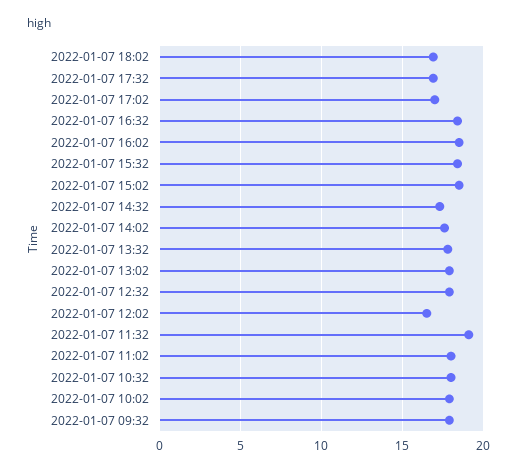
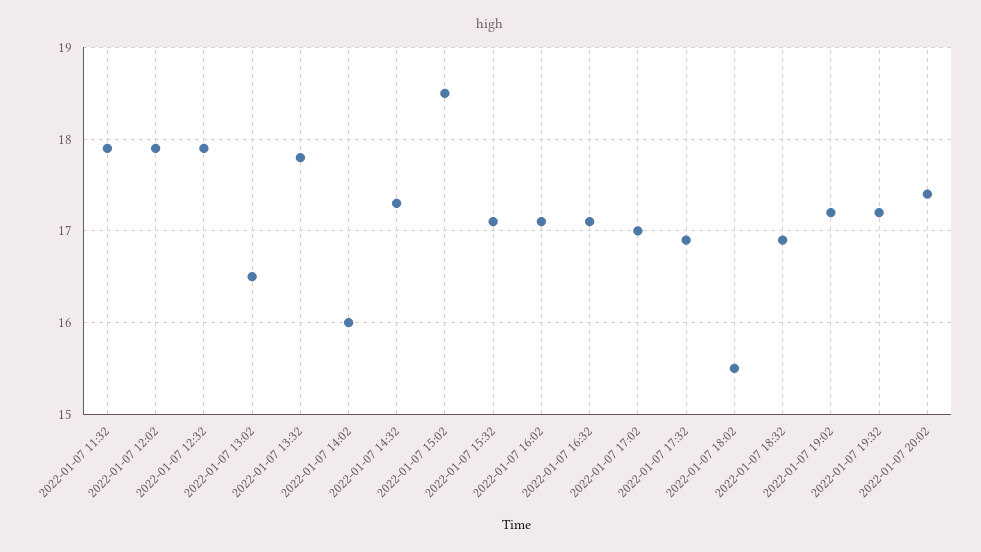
2022-01-07 18:02: 17 -> 15.5
2022-01-07 16:32: 18.5 -> 17.1
2022-01-07 16:02: 18.5 -> 17.1
2022-01-07 15:32: 18.5 -> 17.1
2022-01-07 14:02: 17.5 -> 16
2022-01-07 13:02: 18 -> 16.5
2022-01-07 12:02: 16.5 -> 17.9
2022-01-07 11:32: 19 -> 17.9
2022-01-07 11:02: 18 -> none
2022-01-07 10:32: 18 -> none
2022-01-07 10:02: 18 -> none
2022-01-07 09:32: 18 -> none
2022-01-07 18:32: none -> 16.9
2022-01-07 19:02: none -> 17.2
2022-01-07 19:32: none -> 17.2
2022-01-07 20:02: none -> 17.4

